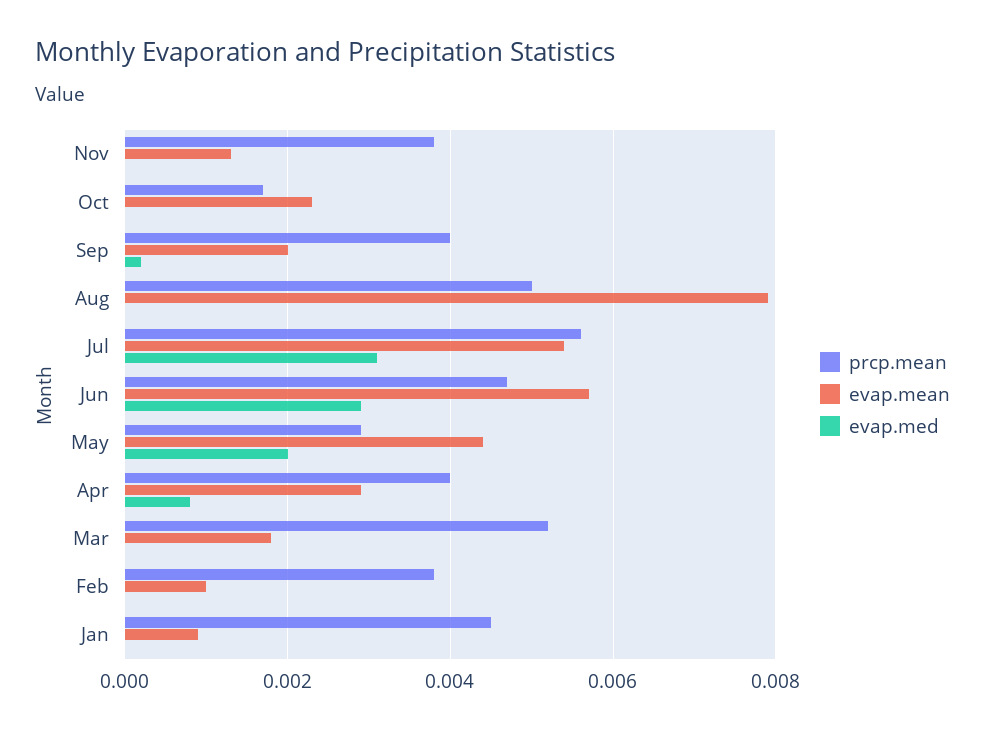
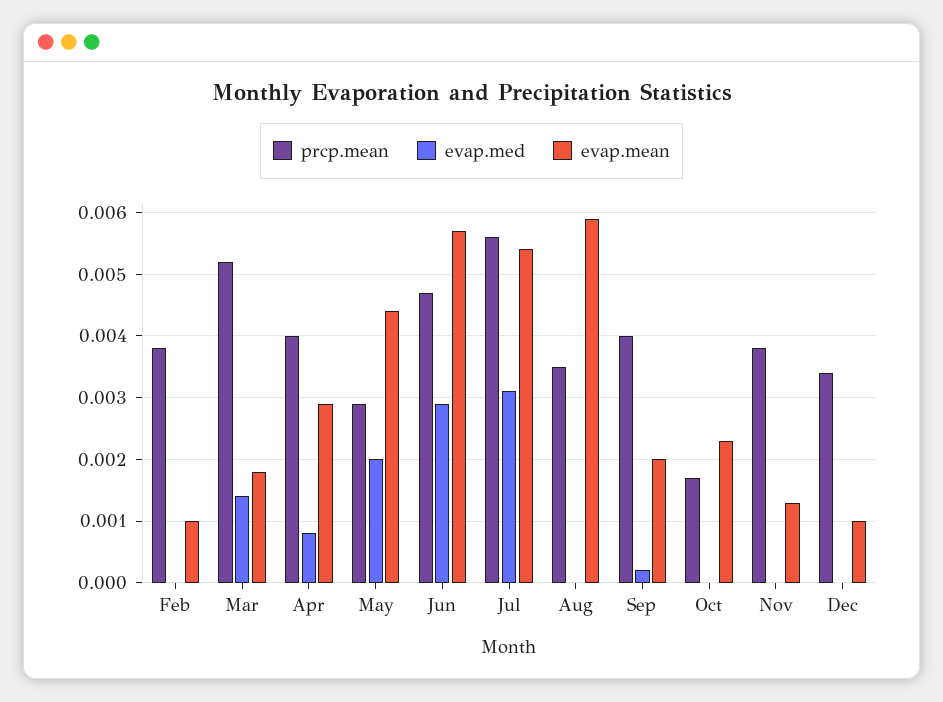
prcp.mean, Aug: 0.005 -> 0.0035
evap.mean, Aug: 0.008 -> 0.0059
evap.med, Mar: 0 -> 0.0014
prcp.mean, Jan: 0.0045 -> none
evap.mean, Jan: 0.001 -> none
evap.med, Jan: 0 -> none
prcp.mean, Dec: none -> 0.0034
evap.med, Dec: none -> 0
evap.mean, Dec: none -> 0.001

